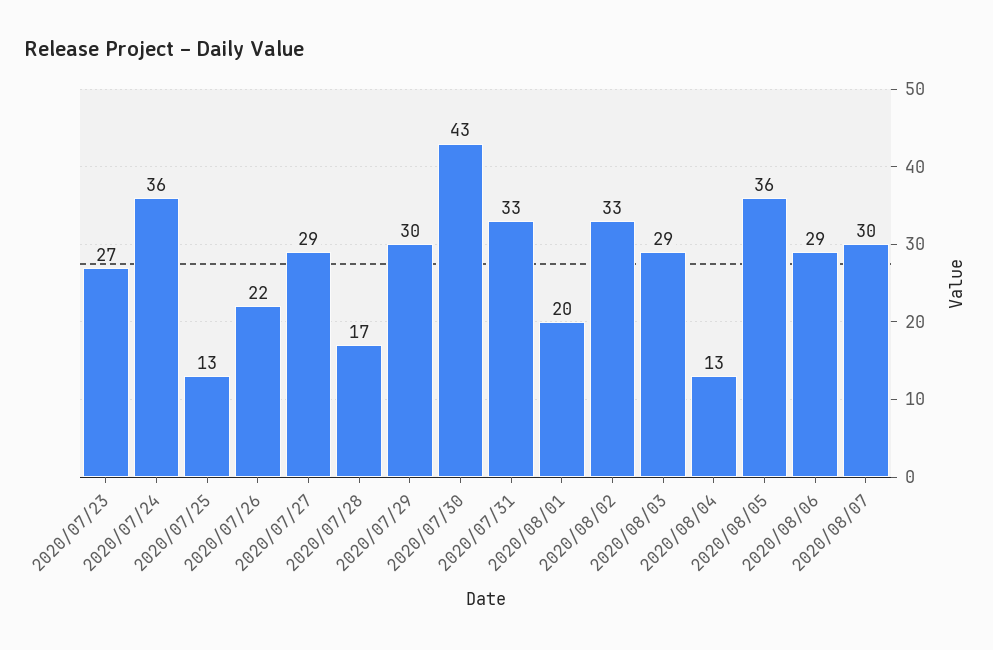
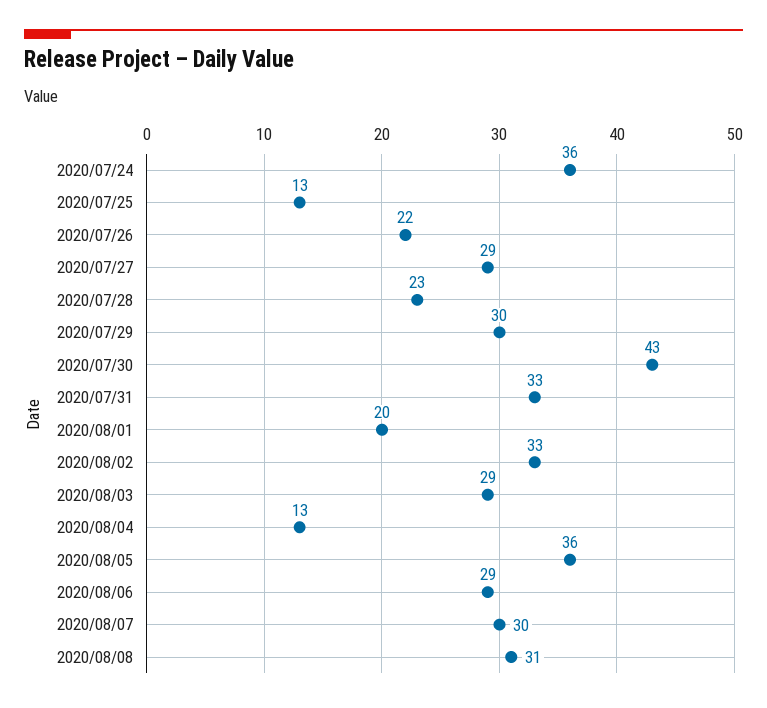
2020/07/23: 27 -> none
2020/07/28: 17 -> 23
2020/08/08: none -> 31

